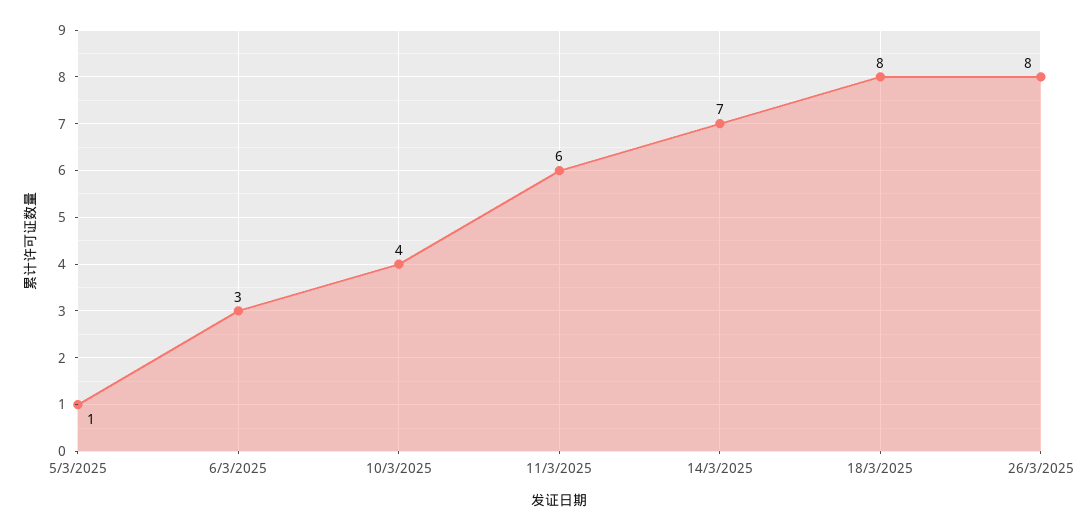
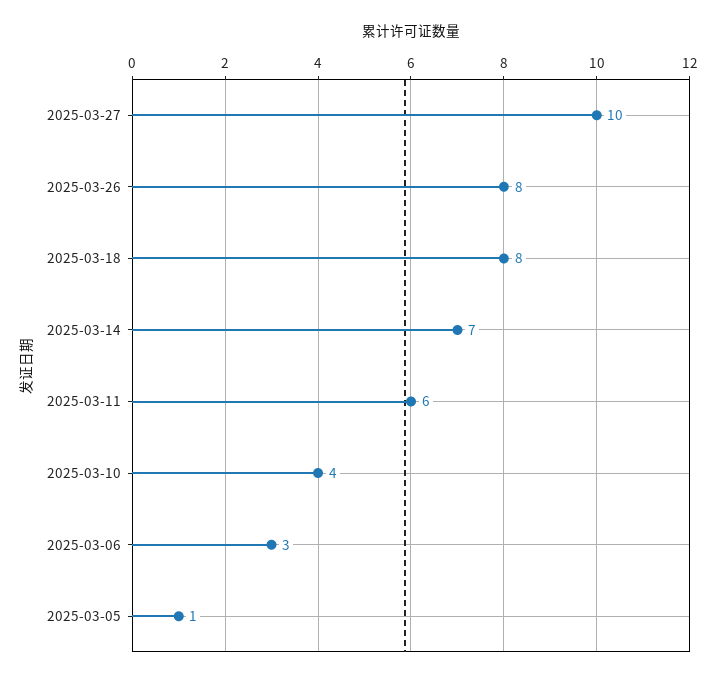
2025-03-27: none -> 10

